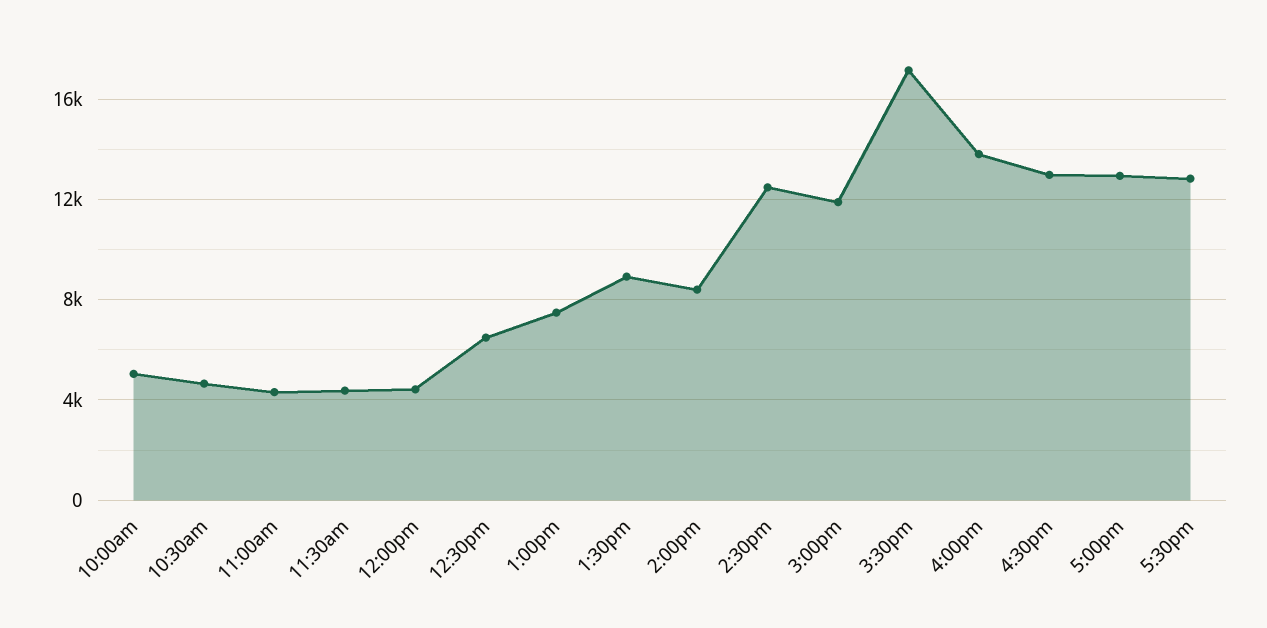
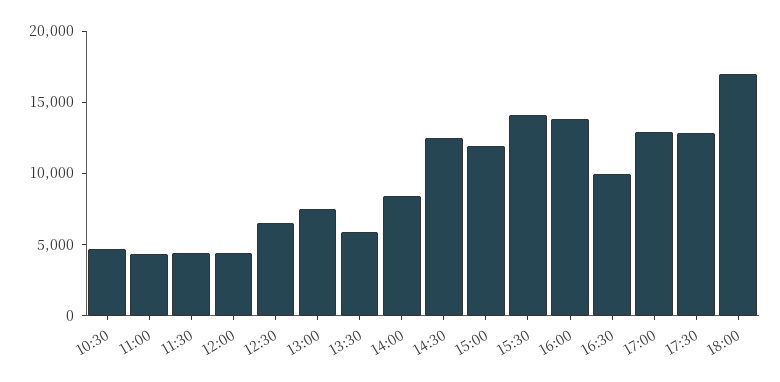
10:00am: 5000 -> none
1:30pm: 9000 -> 6000
3:30pm: 17000 -> 14000
4:30pm: 13000 -> 10000
18:00: none -> 17000

